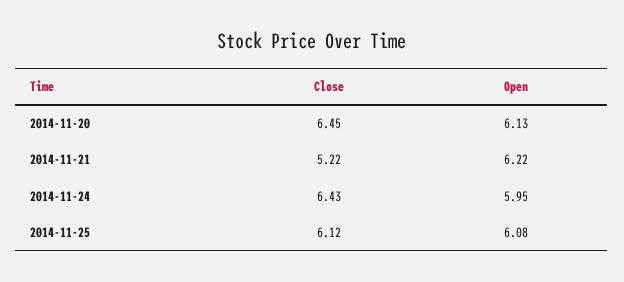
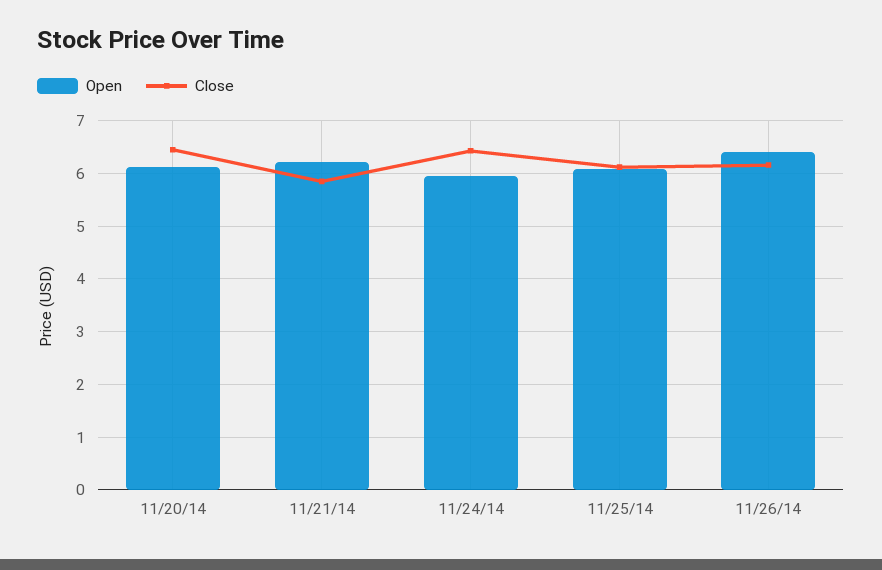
Close, 2014-11-21: 5.22 -> 5.8
Open, 11/26/14: none -> 6.4
Close, 11/26/14: none -> 6.2

